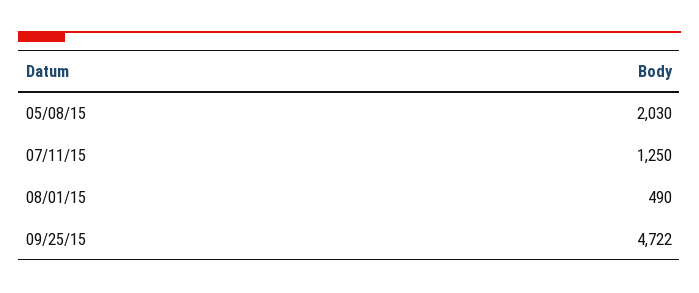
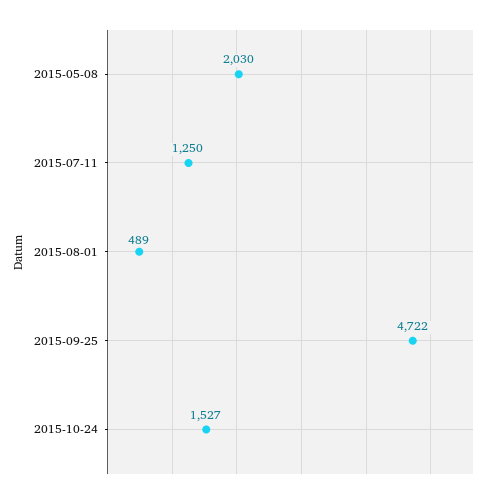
08/01/15: 490 -> 489
2015-10-24: none -> 1527

